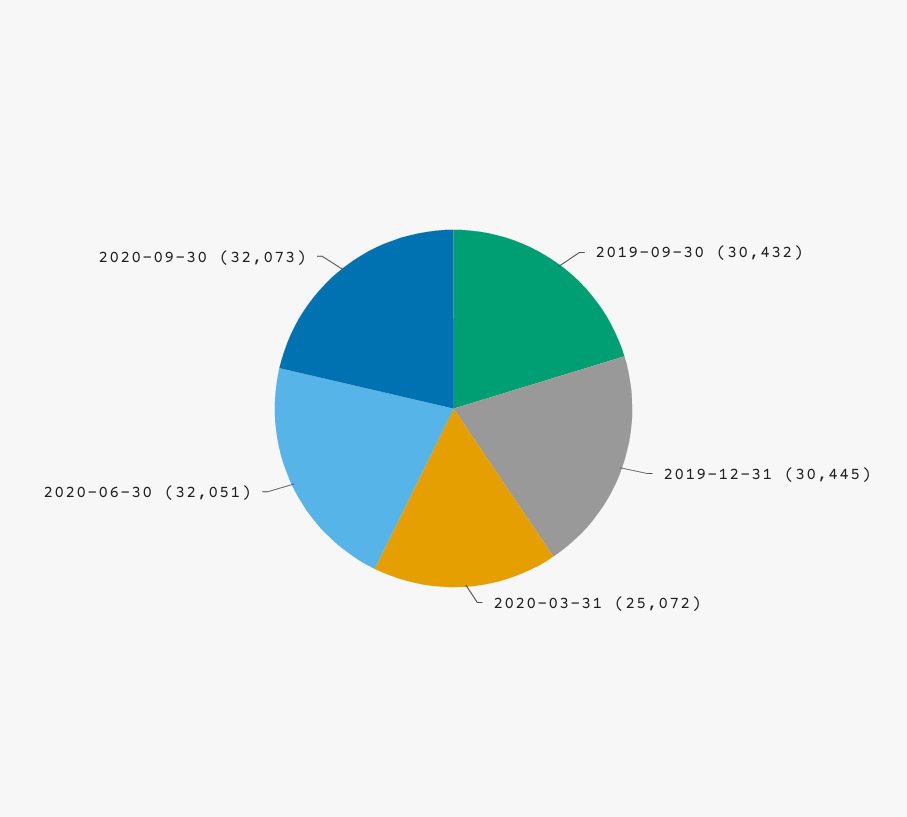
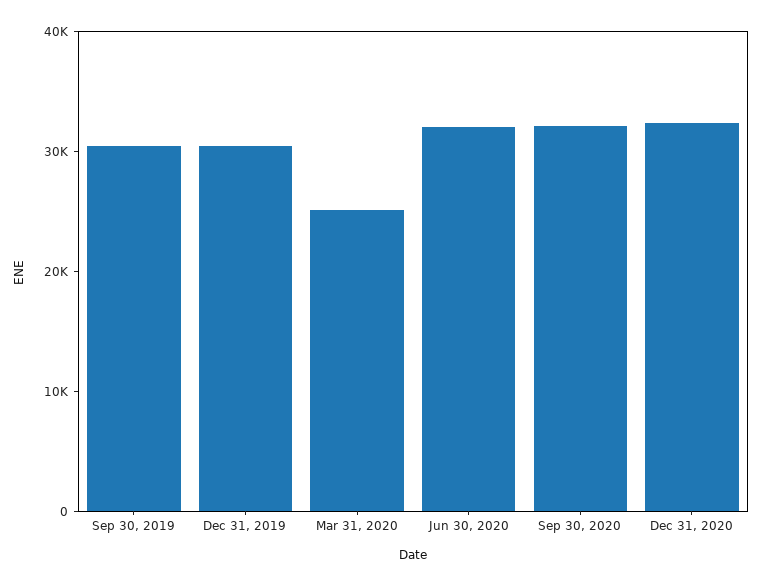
Dec 31, 2020: none -> 32000

